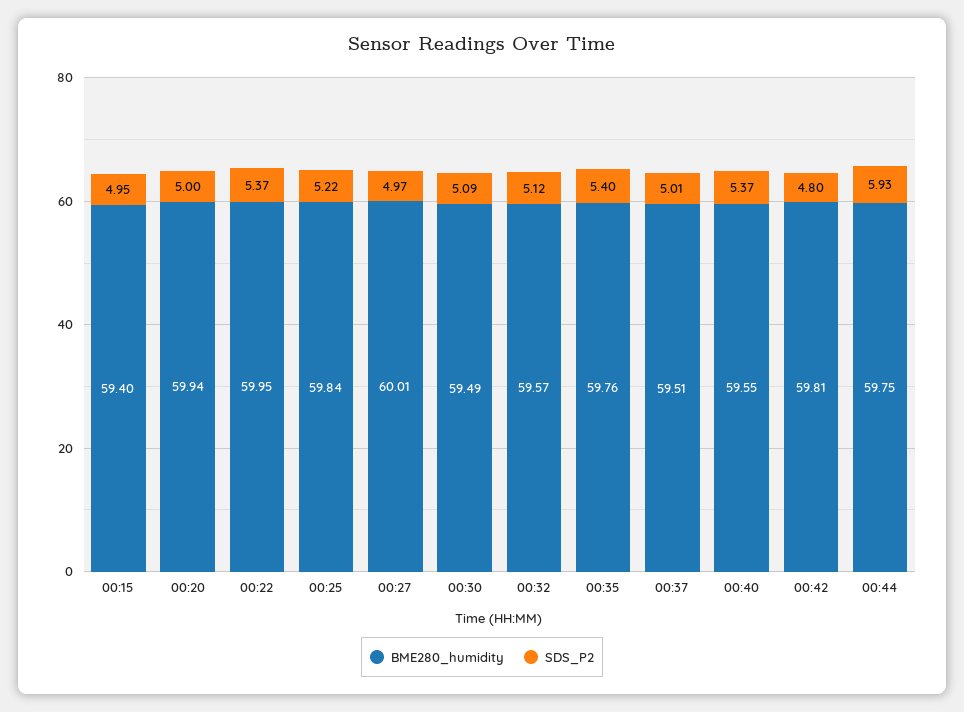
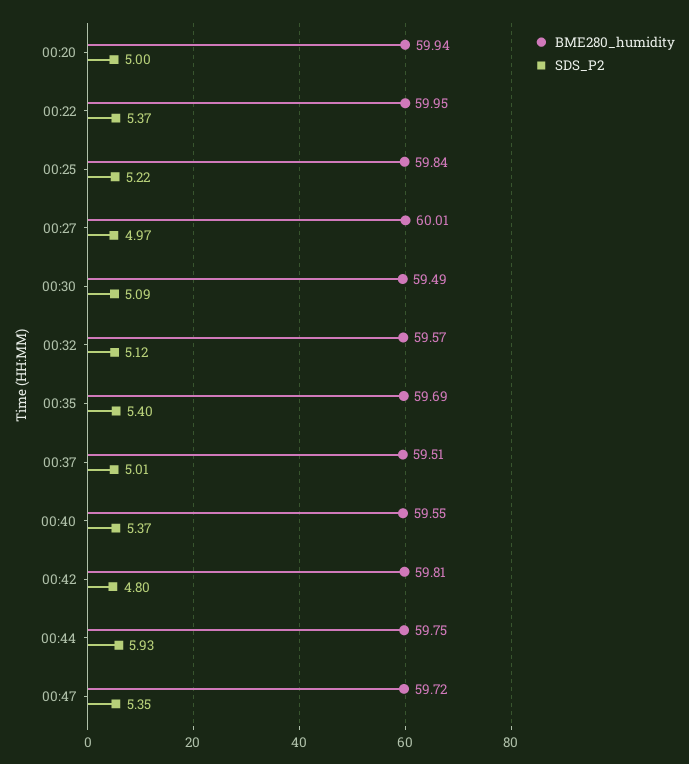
BME280_humidity, 00:15: 59.4 -> none
SDS_P2, 00:15: 4.95 -> none
BME280_humidity, 00:35: 59.76 -> 59.69
BME280_humidity, 00:47: none -> 59.72
SDS_P2, 00:47: none -> 5.35

